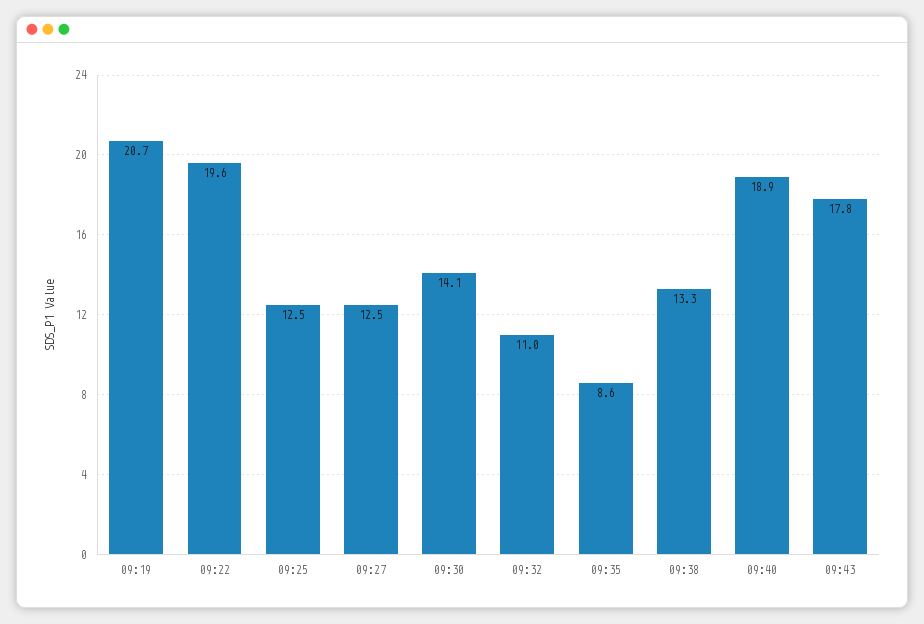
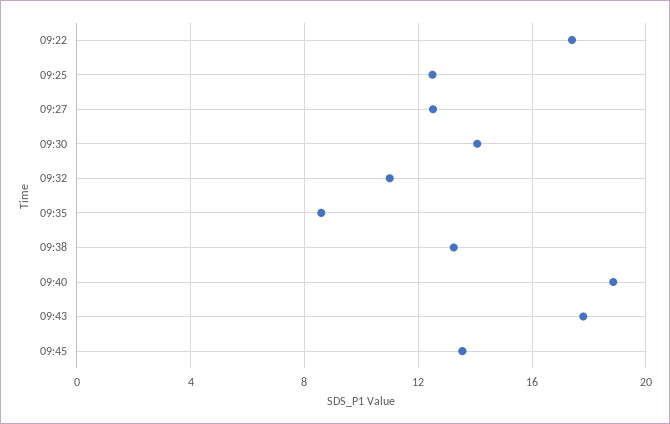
09:19: 20.7 -> none
09:22: 19.6 -> 17.5
09:45: none -> 13.5

